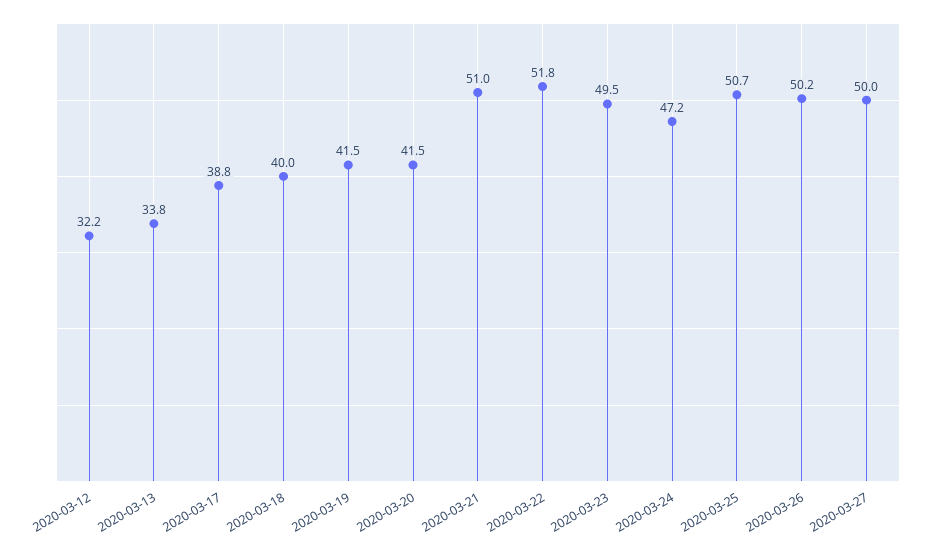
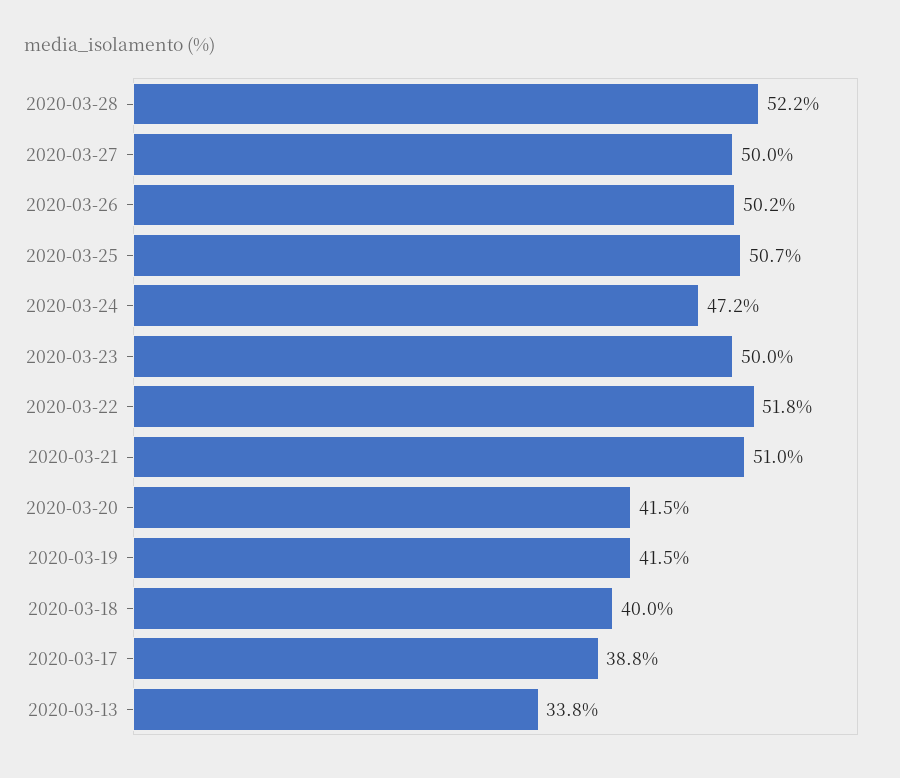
2020-03-12: 32.2 -> none
2020-03-23: 49.5 -> 50
2020-03-28: none -> 52.2

